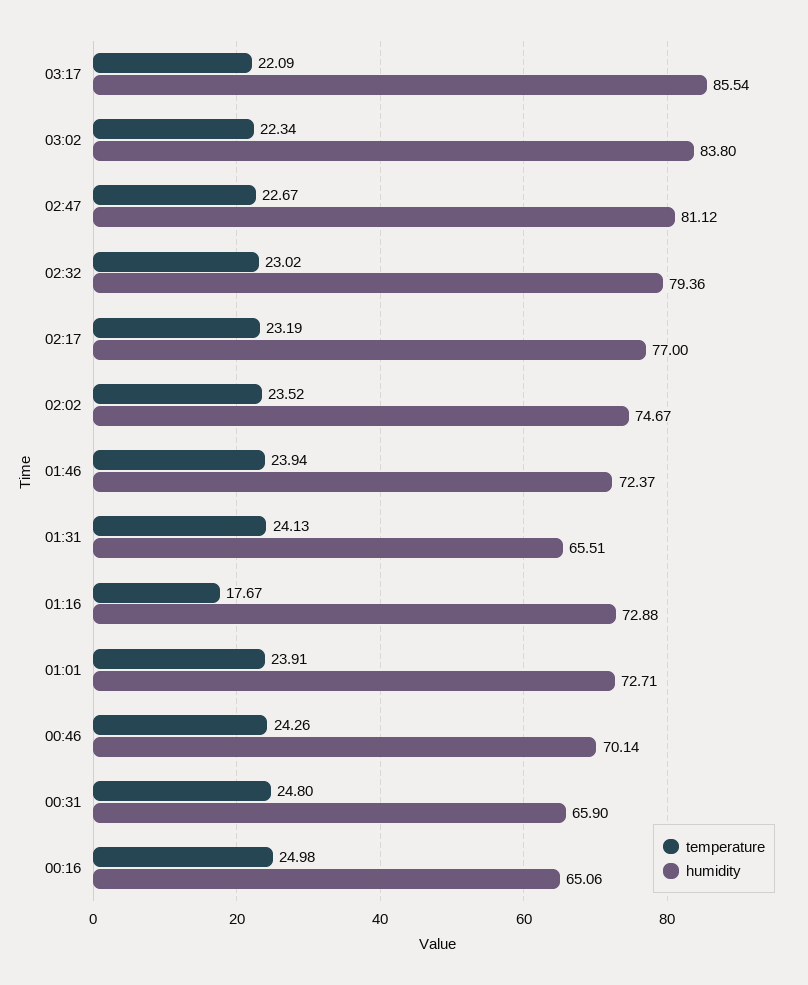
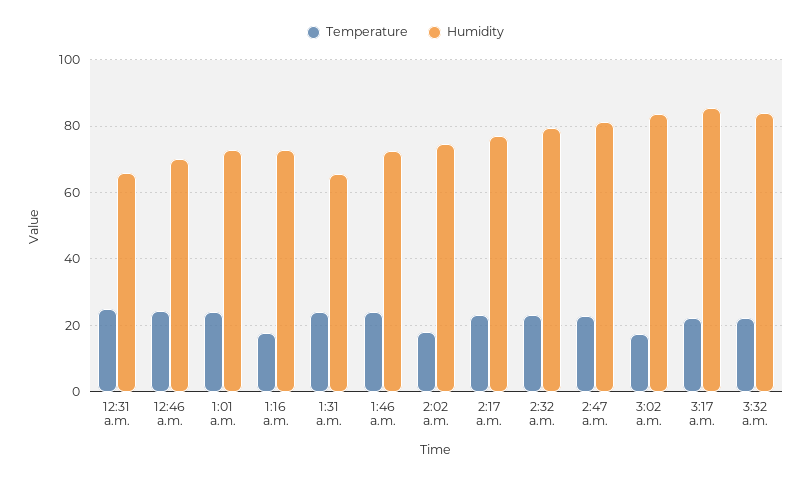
temperature, 03:02: 22.34 -> 18
temperature, 02:02: 23.52 -> 18
temperature, 00:16: 24.98 -> none
humidity, 00:16: 65.06 -> none
temperature, 3:32 a.m.: none -> 22
humidity, 3:32 a.m.: none -> 84

